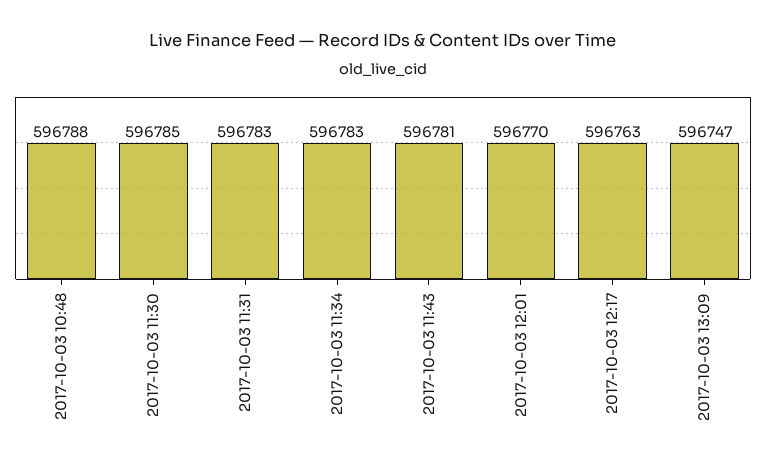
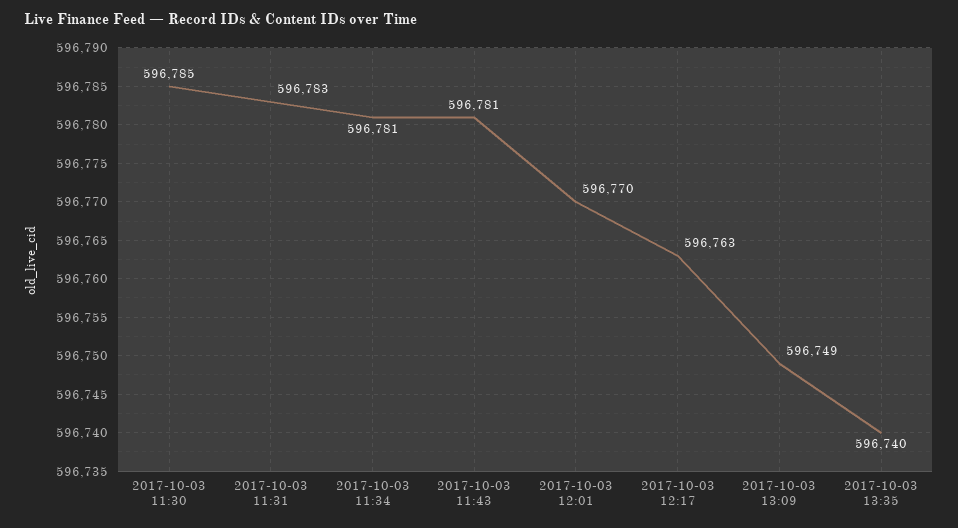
2017-10-03 10:48: 596788 -> none
2017-10-03 11:34: 596783 -> 596781
2017-10-03 13:09: 596747 -> 596749
2017-10-03 13:35: none -> 596740

